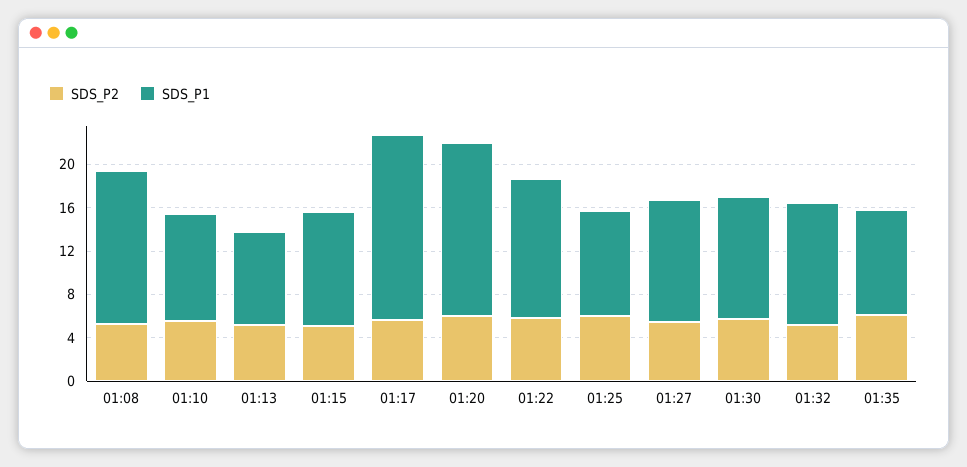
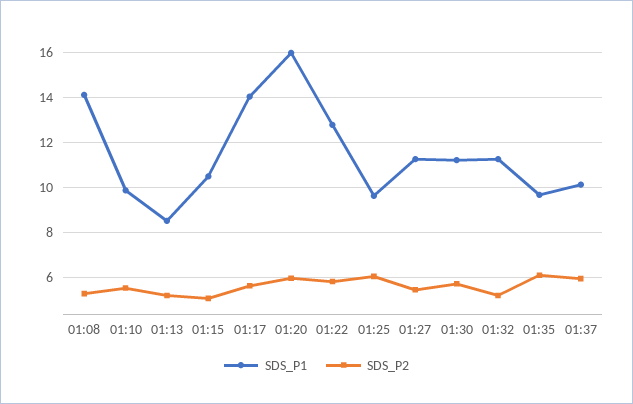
SDS_P1, 01:17: 17 -> 14
SDS_P1, 01:37: none -> 10
SDS_P2, 01:37: none -> 6

